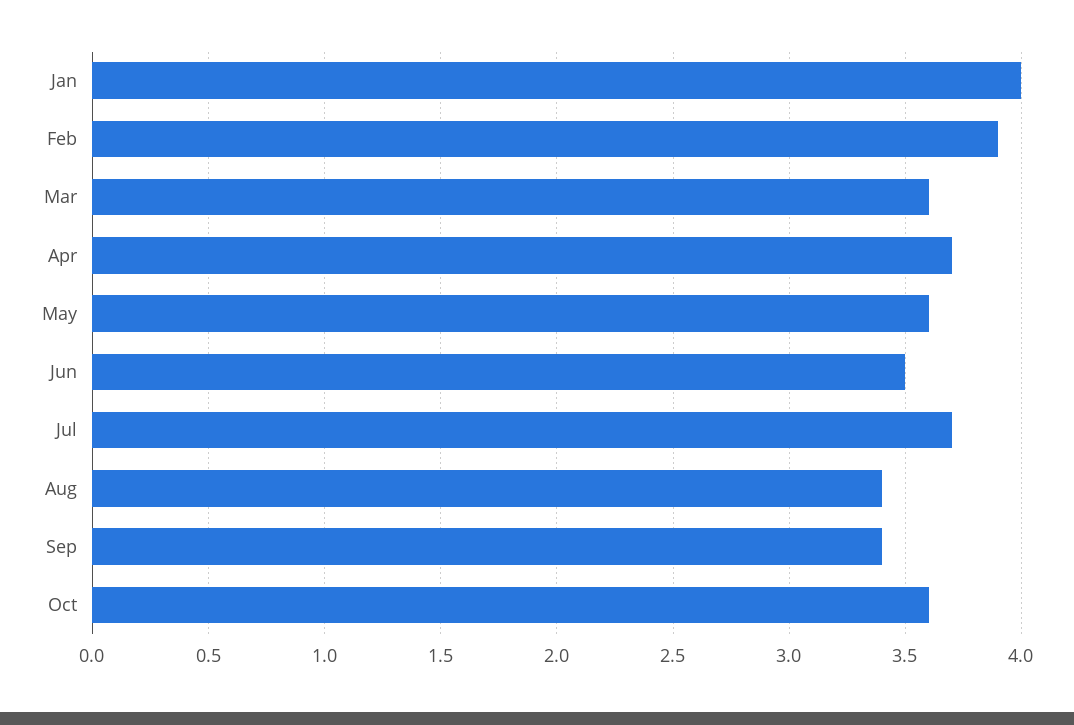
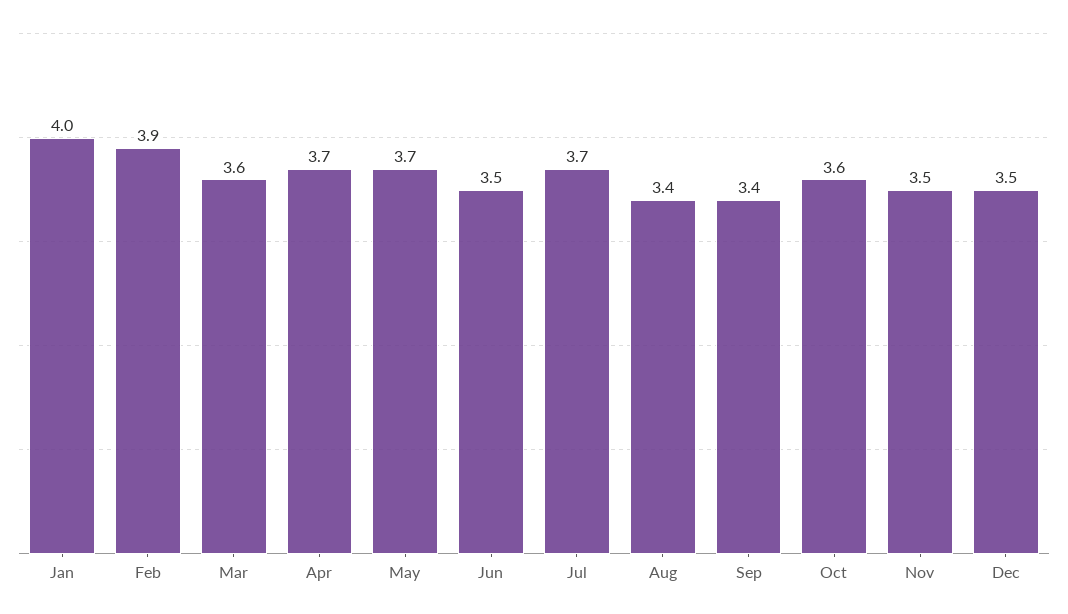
May: 3.6 -> 3.7
Nov: none -> 3.5
Dec: none -> 3.5

